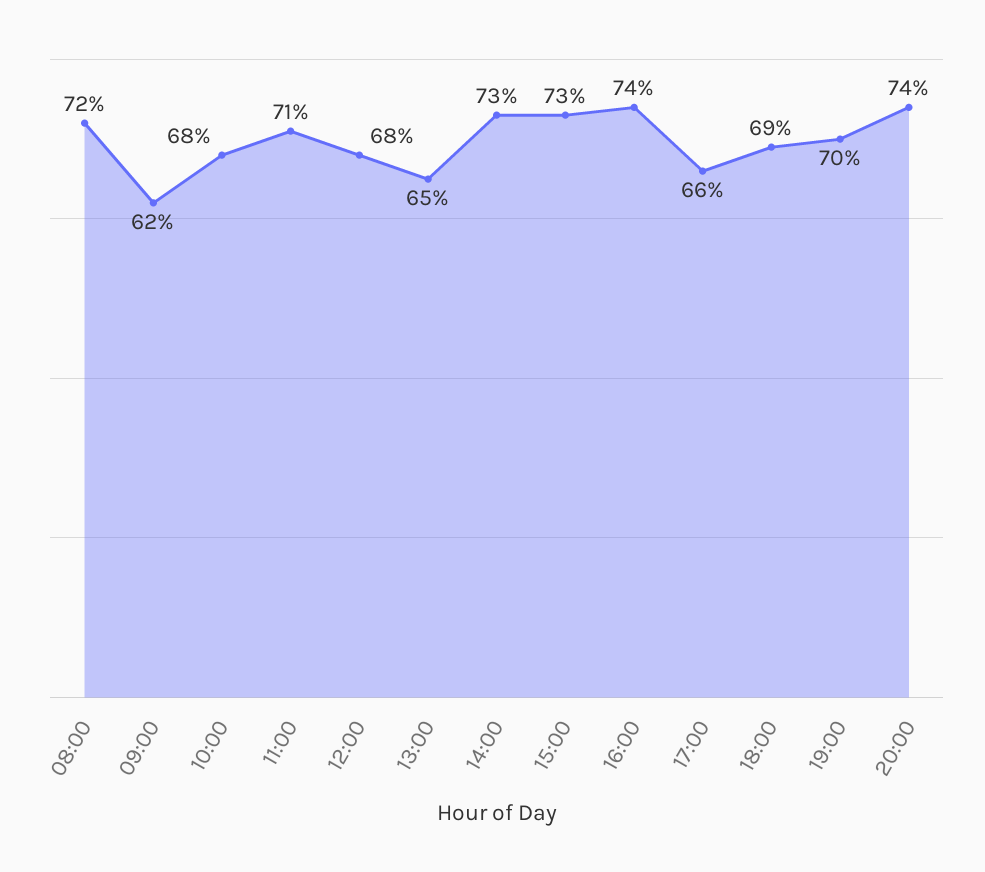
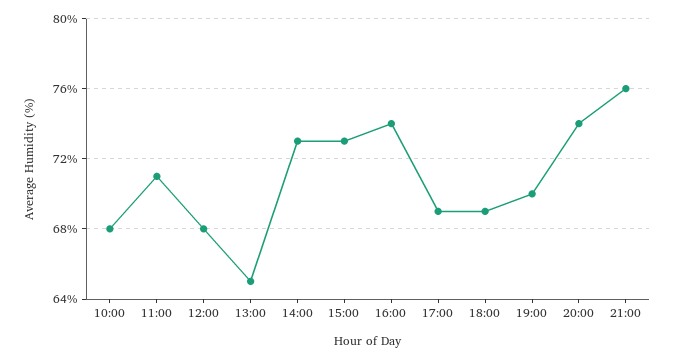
08:00: 72 -> none
09:00: 62 -> none
17:00: 66 -> 69
21:00: none -> 76

